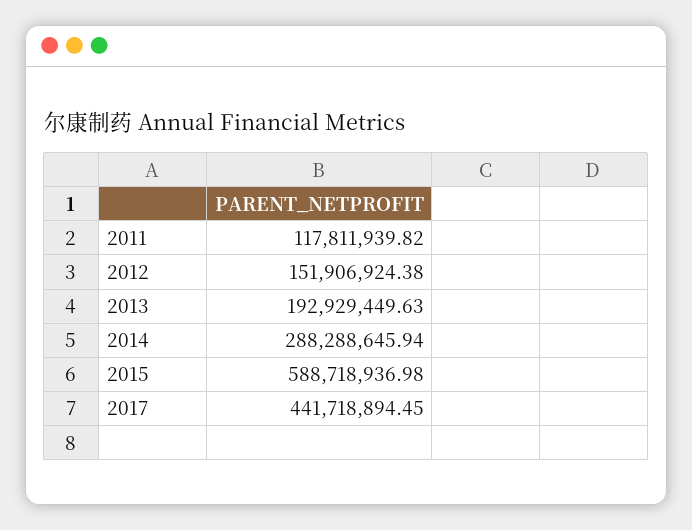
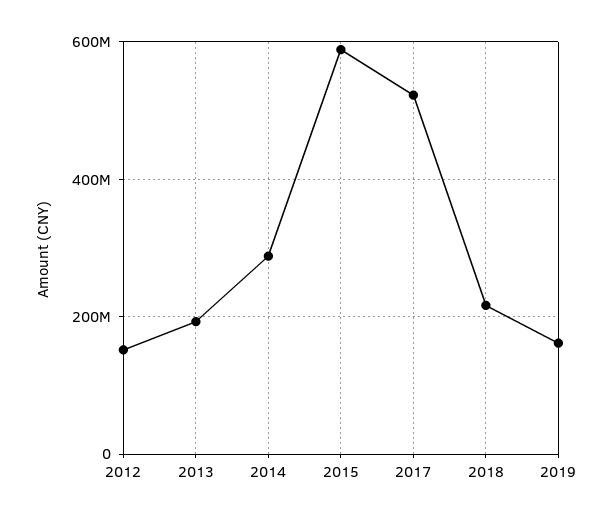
2011: 117811939.82 -> none
2017: 441718894.45 -> 520000000
2018: none -> 220000000
2019: none -> 160000000

